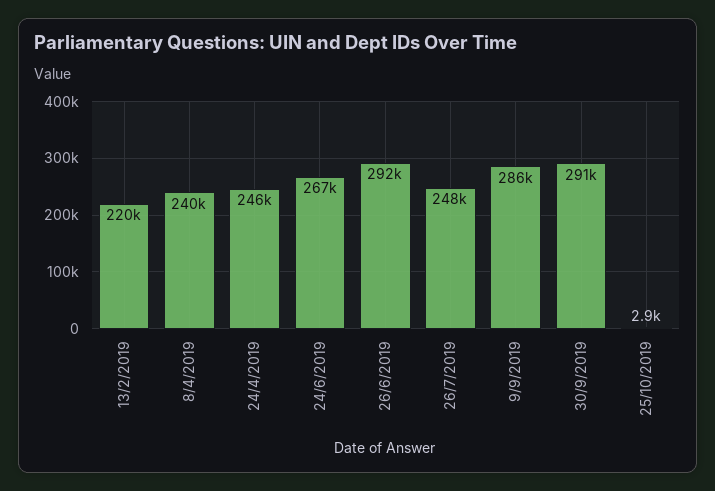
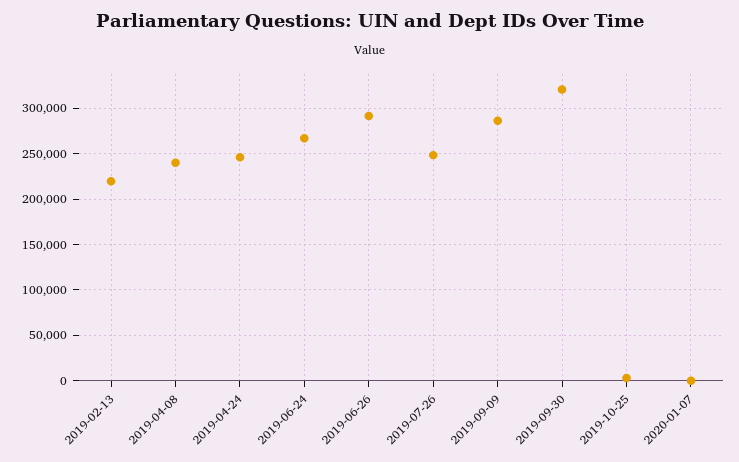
30/9/2019: 291000 -> 320000
2020-01-07: none -> 0

